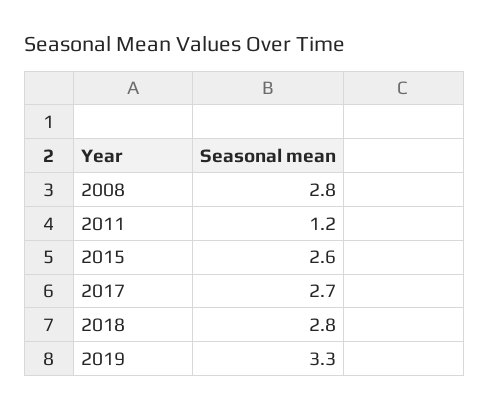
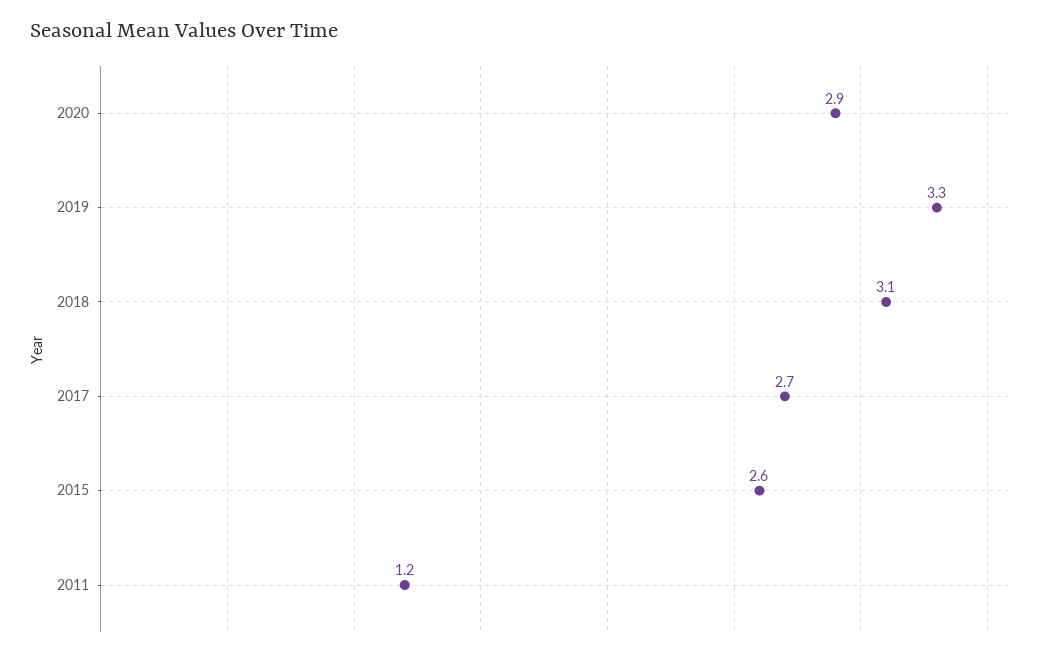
2008: 2.8 -> none
2018: 2.8 -> 3.1
2020: none -> 2.9

